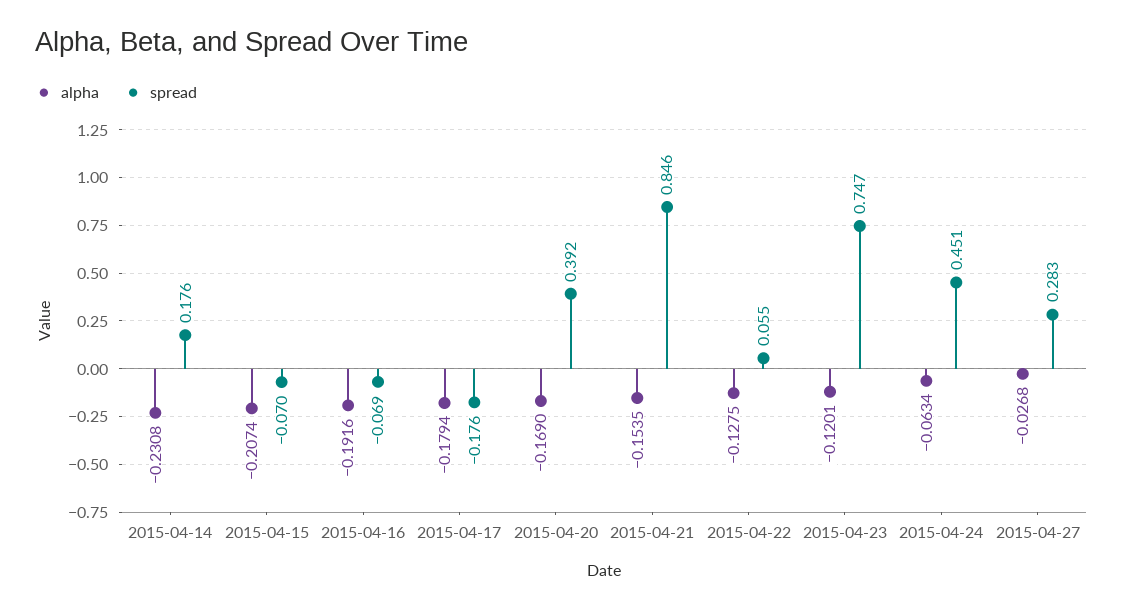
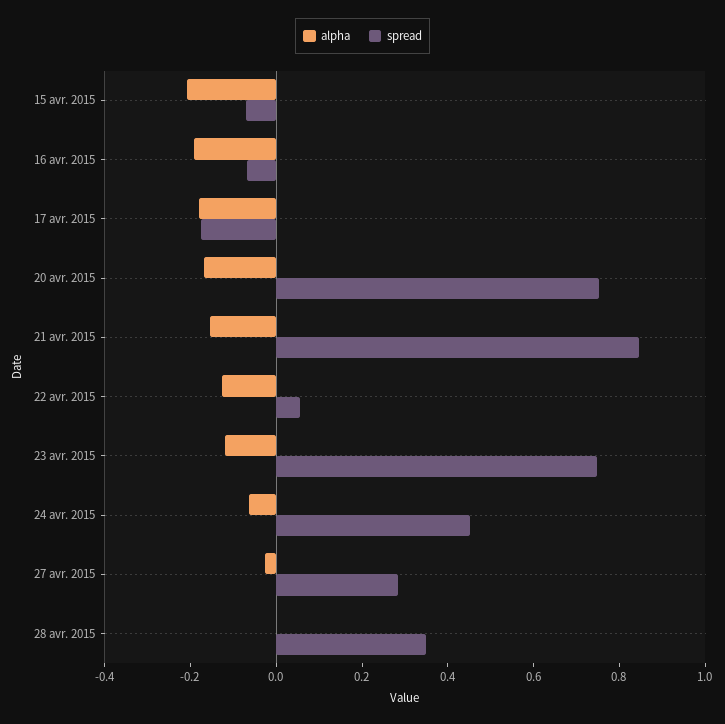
alpha, 2015-04-14: -0.2308 -> none
spread, 2015-04-14: 0.176 -> none
spread, 2015-04-20: 0.392 -> 0.75
alpha, 28 avr. 2015: none -> 0
spread, 28 avr. 2015: none -> 0.35

